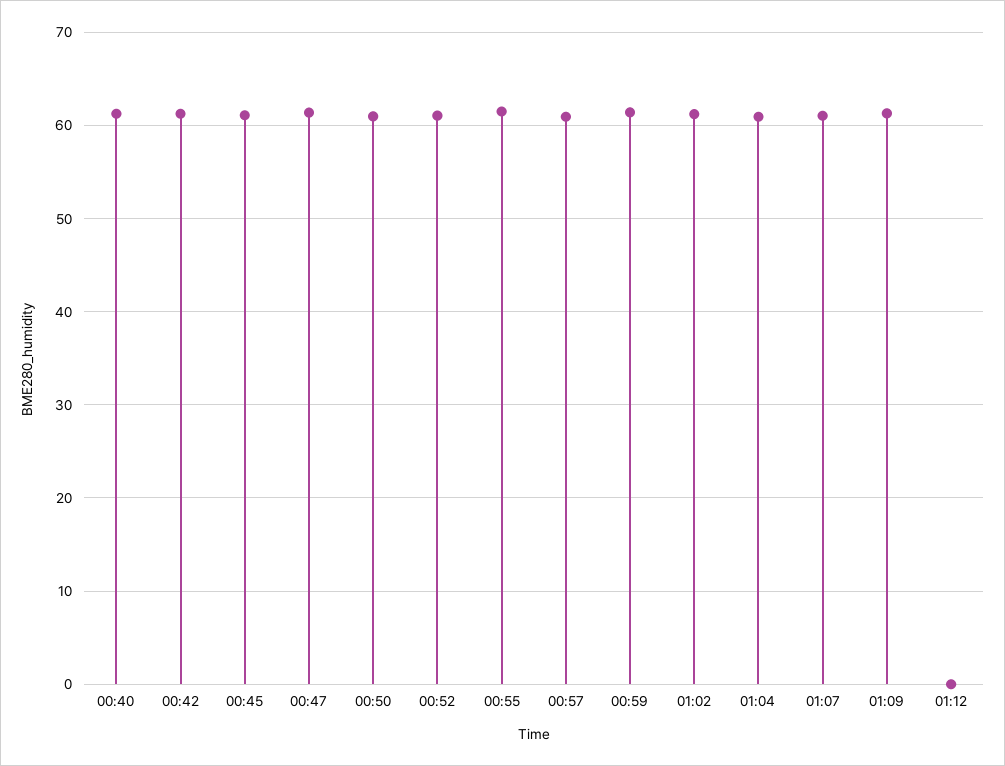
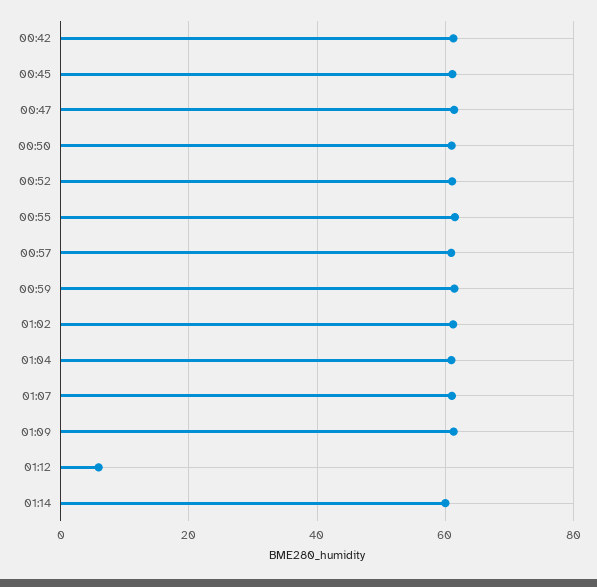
00:40: 61 -> none
01:12: 0 -> 6
01:14: none -> 60

